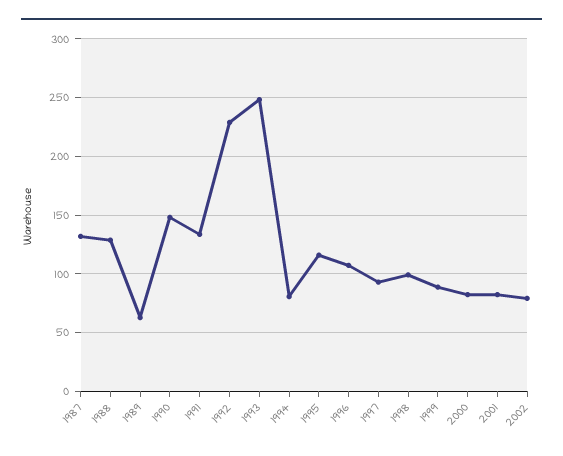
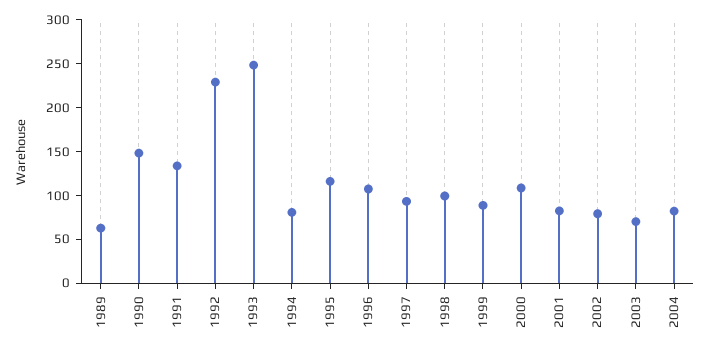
1987: 130 -> none
1988: 130 -> none
2000: 80 -> 110
2003: none -> 70
2004: none -> 80

